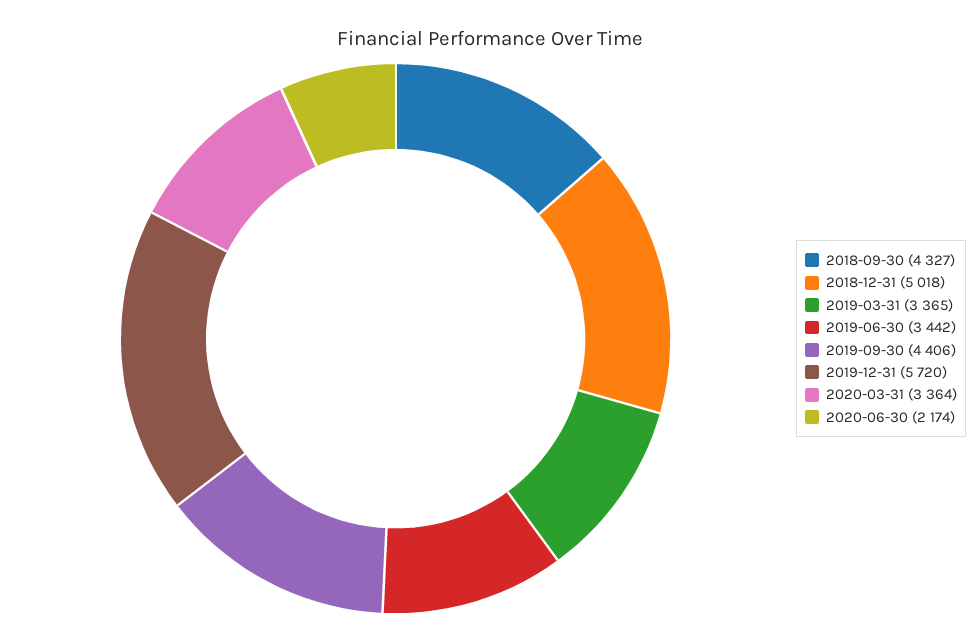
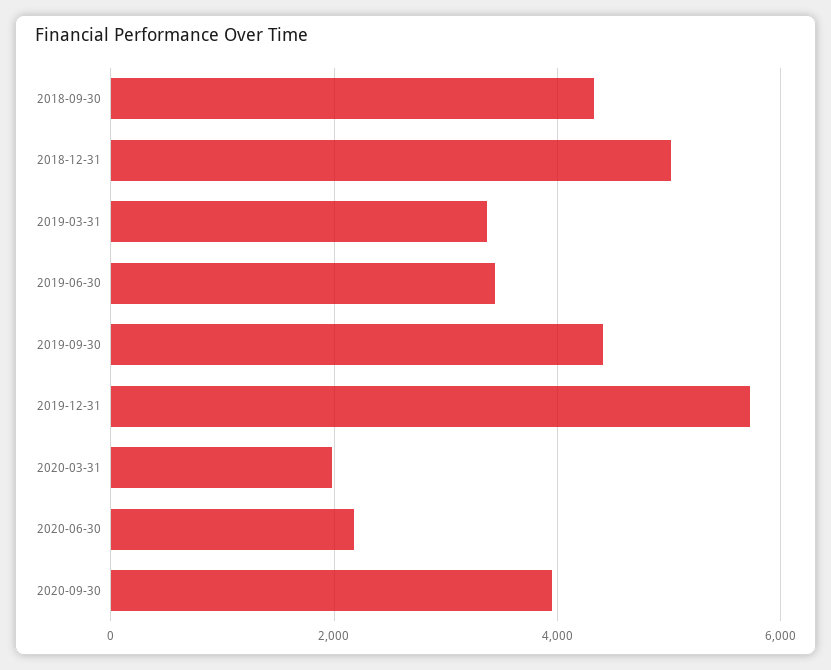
2020-03-31: 3364 -> 2000
2020-09-30: none -> 4000

